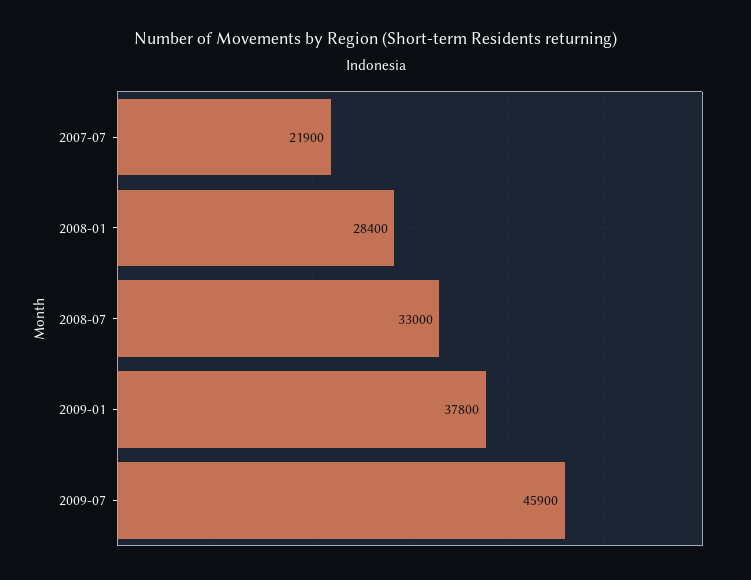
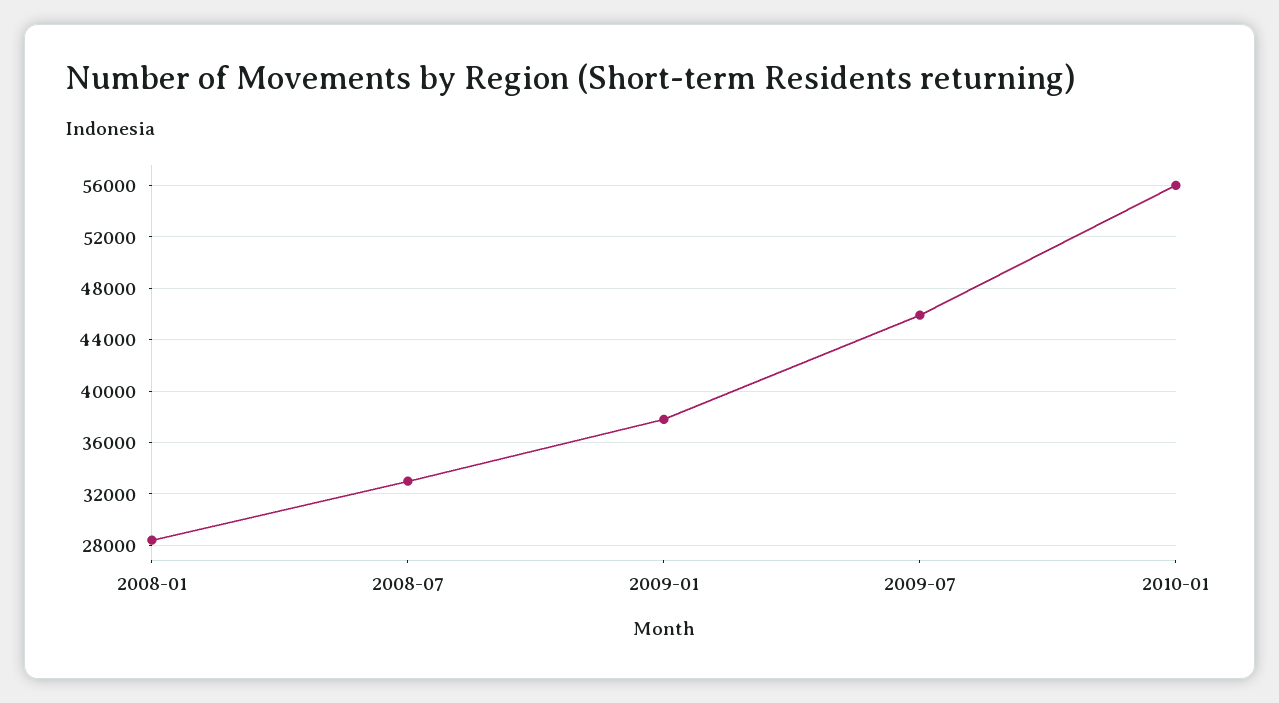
2007-07: 21900 -> none
2010-01: none -> 56000

